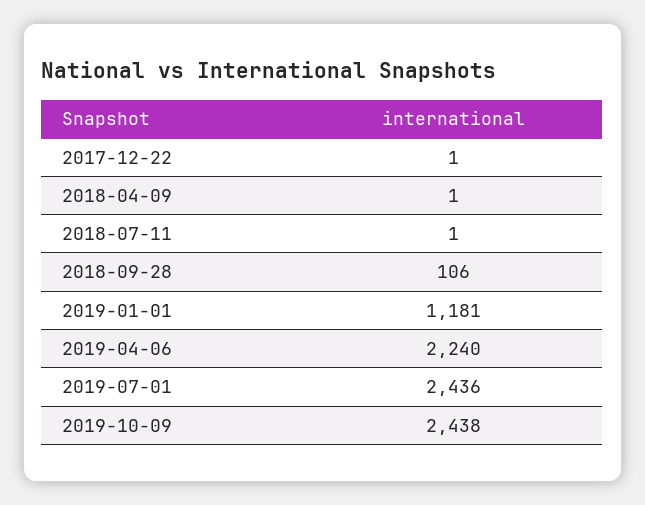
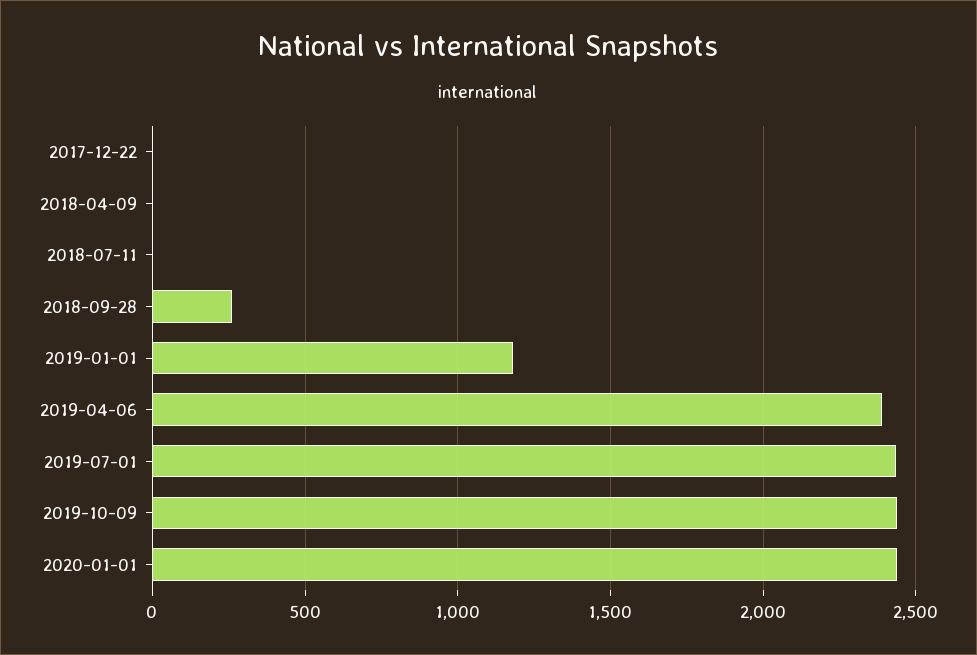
2018-09-28: 106 -> 250
2019-04-06: 2240 -> 2400
2020-01-01: none -> 2450

